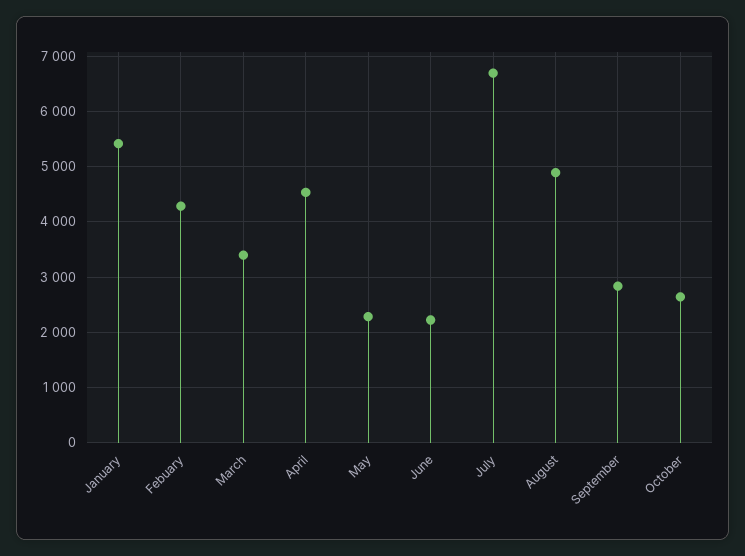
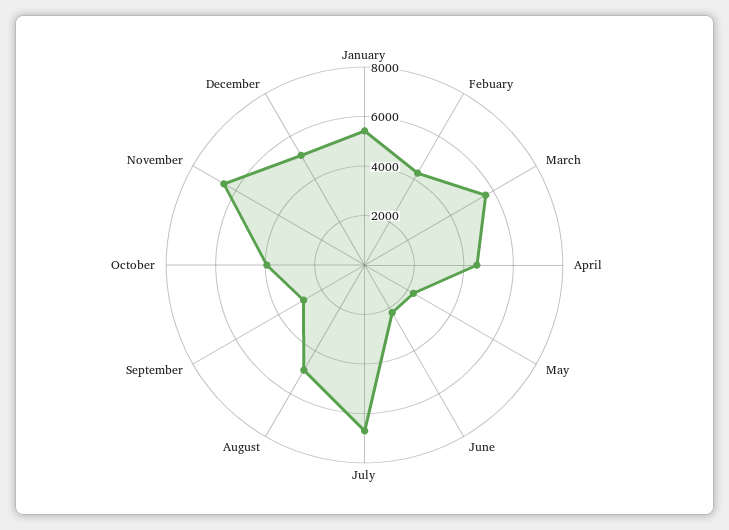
March: 3400 -> 5500
October: 2600 -> 4000
November: none -> 6500
December: none -> 5000

